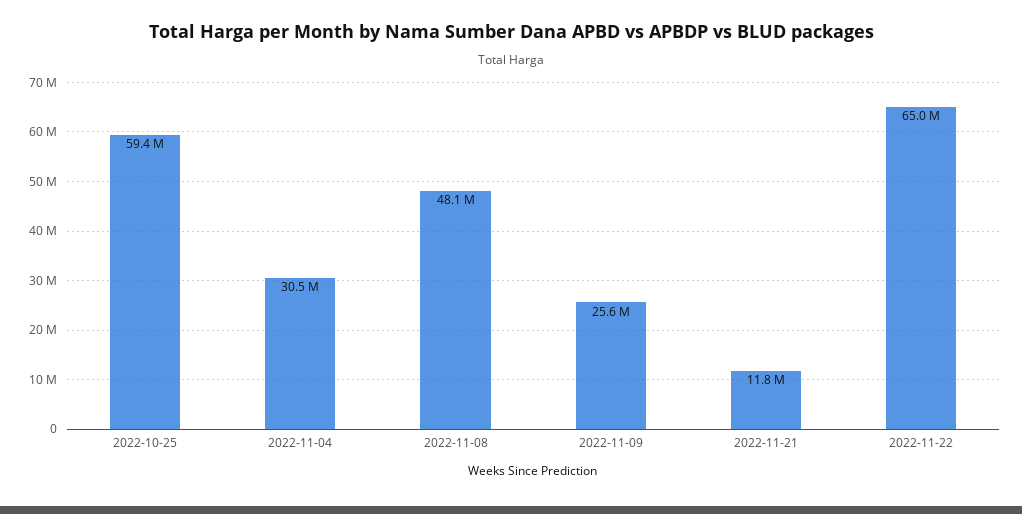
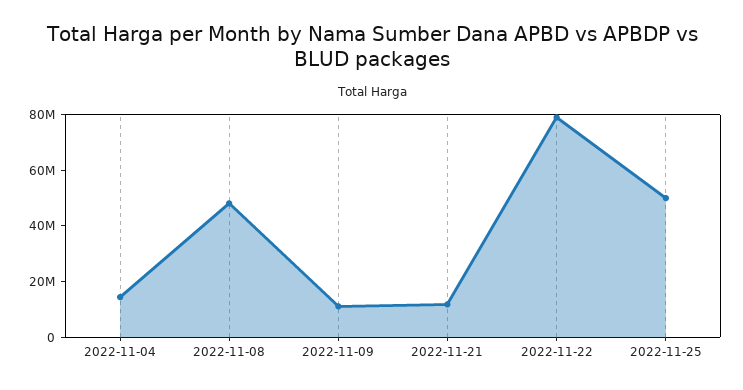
2022-10-25: 59400000 -> none
2022-11-04: 30500000 -> 15000000
2022-11-09: 25600000 -> 10000000
2022-11-22: 65000000 -> 80000000
2022-11-25: none -> 50000000

